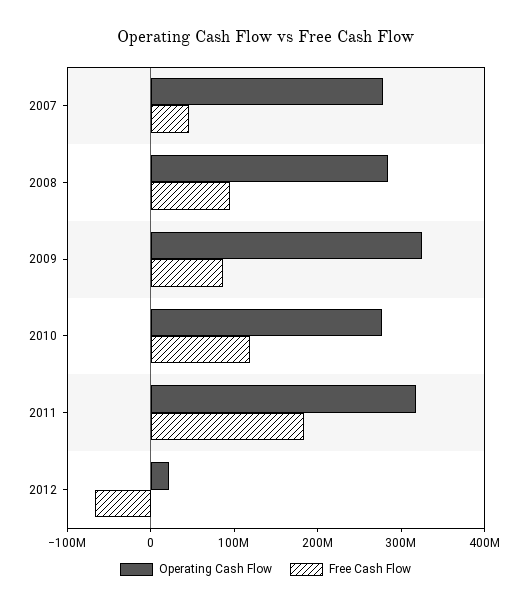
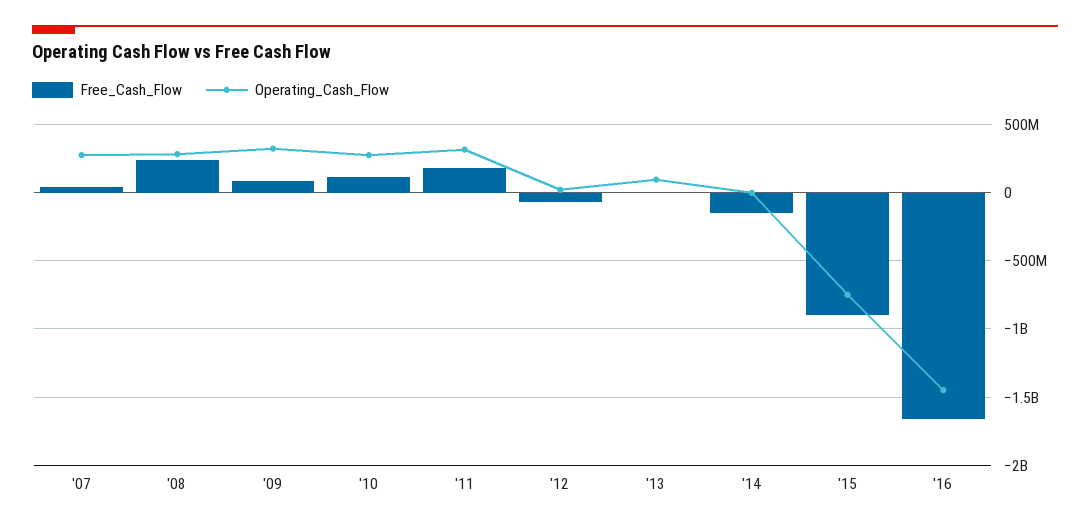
Free Cash Flow, 2008: 100000000 -> 250000000
Free Cash Flow, '13: none -> 0
Operating Cash Flow, '13: none -> 100000000
Free Cash Flow, '14: none -> -150000000
Operating Cash Flow, '14: none -> 0
Free Cash Flow, '15: none -> -900000000
Operating Cash Flow, '15: none -> -750000000
Free Cash Flow, '16: none -> -1650000000
Operating Cash Flow, '16: none -> -1450000000

